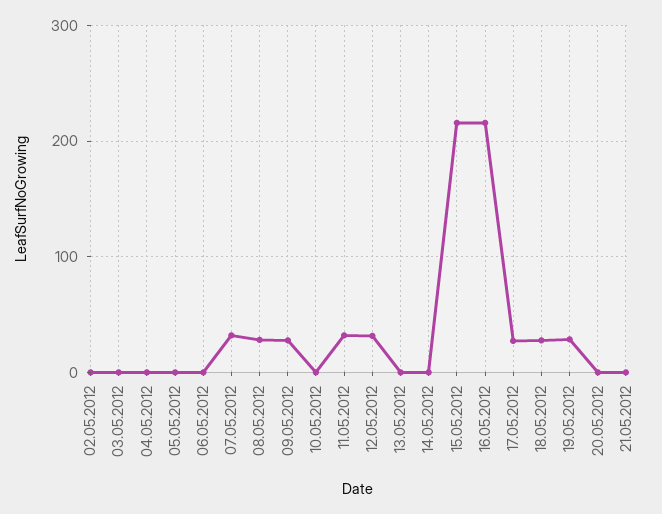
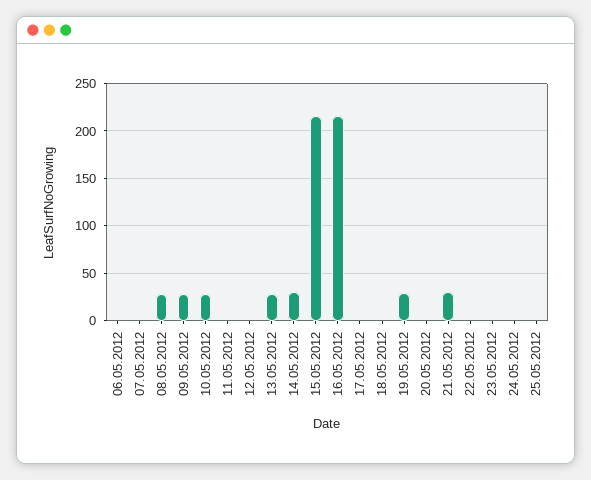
02.05.2012: 0 -> none
03.05.2012: 0 -> none
04.05.2012: 0 -> none
05.05.2012: 0 -> none
07.05.2012: 30 -> 0
10.05.2012: 0 -> 30
11.05.2012: 30 -> 0
12.05.2012: 30 -> 0
13.05.2012: 0 -> 30
14.05.2012: 0 -> 30
17.05.2012: 30 -> 0
18.05.2012: 30 -> 0
21.05.2012: 0 -> 30
22.05.2012: none -> 0
23.05.2012: none -> 0
24.05.2012: none -> 0
25.05.2012: none -> 0

